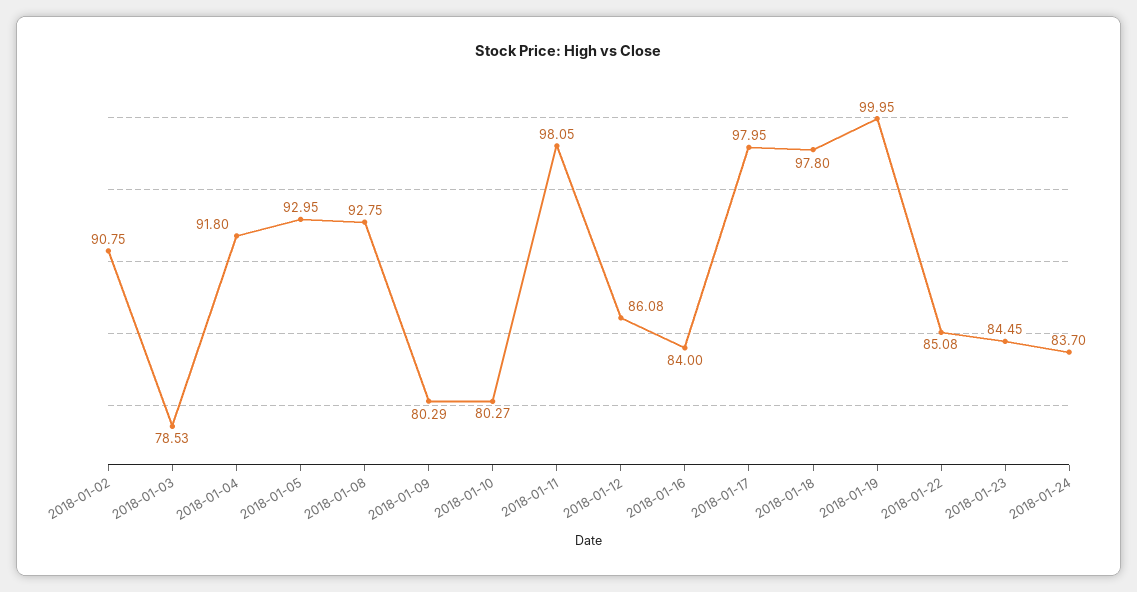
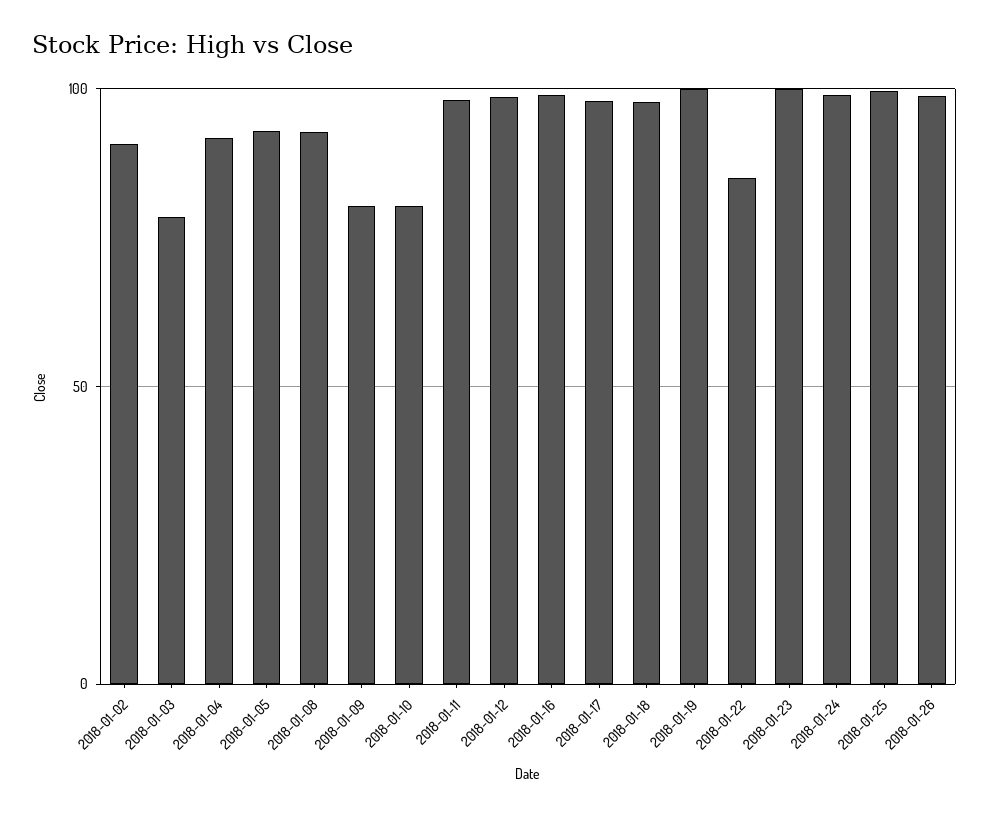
2018-01-12: 86.08 -> 100
2018-01-16: 84 -> 100
2018-01-23: 84.45 -> 100
2018-01-24: 83.7 -> 100
2018-01-25: none -> 100
2018-01-26: none -> 100

